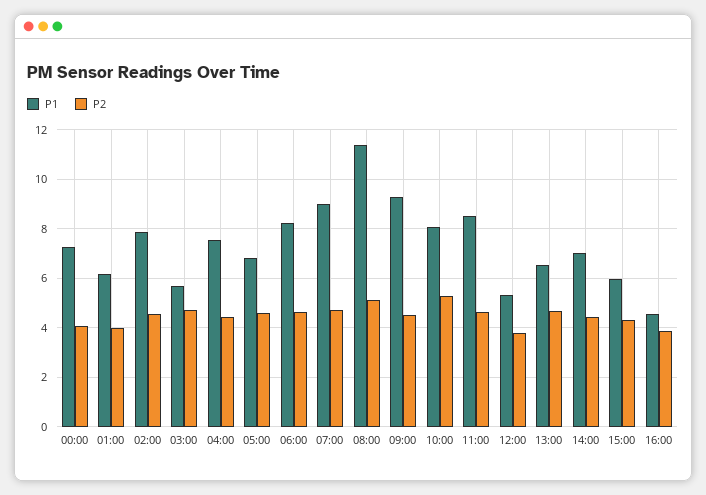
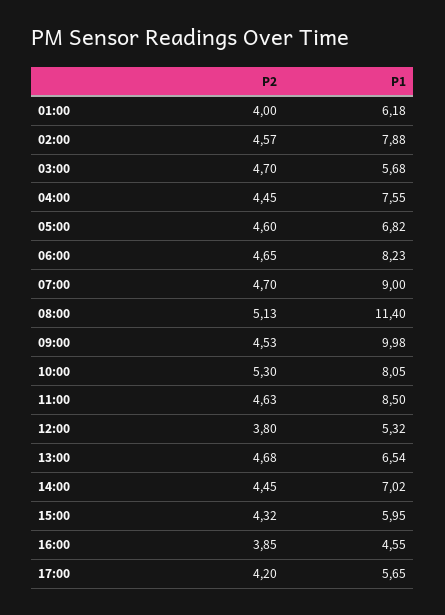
P1, 00:00: 7.25 -> none
P2, 00:00: 4 -> none
P1, 09:00: 9.25 -> 9.98
P2, 17:00: none -> 4.2
P1, 17:00: none -> 5.65

